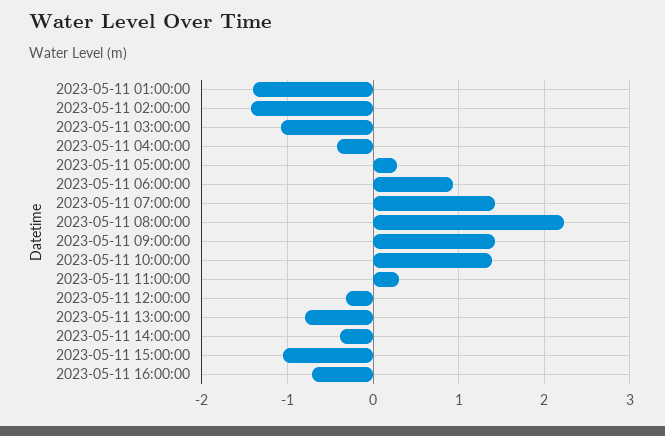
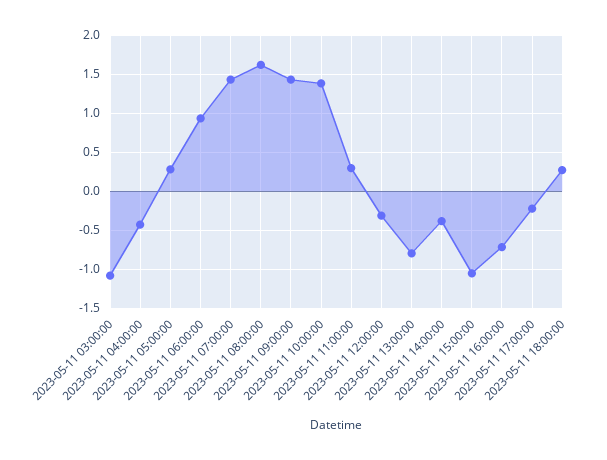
2023-05-11 01:00:00: -1.4 -> none
2023-05-11 02:00:00: -1.4 -> none
2023-05-11 08:00:00: 2.2 -> 1.6
2023-05-11 17:00:00: none -> -0.2
2023-05-11 18:00:00: none -> 0.3

